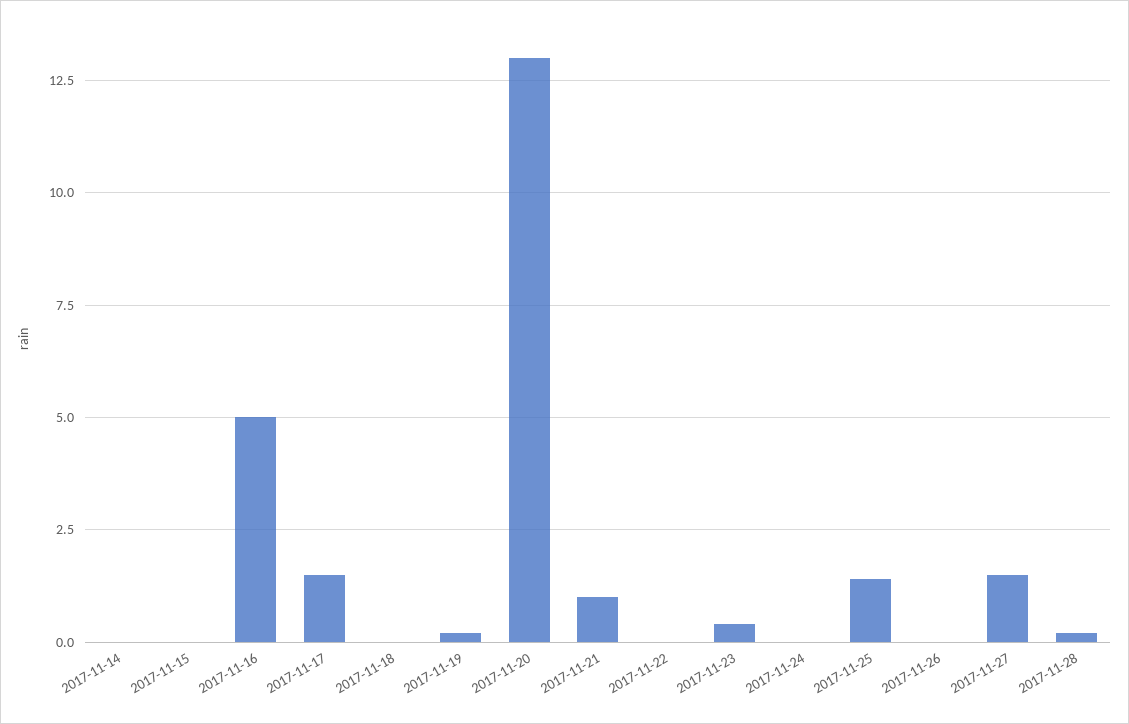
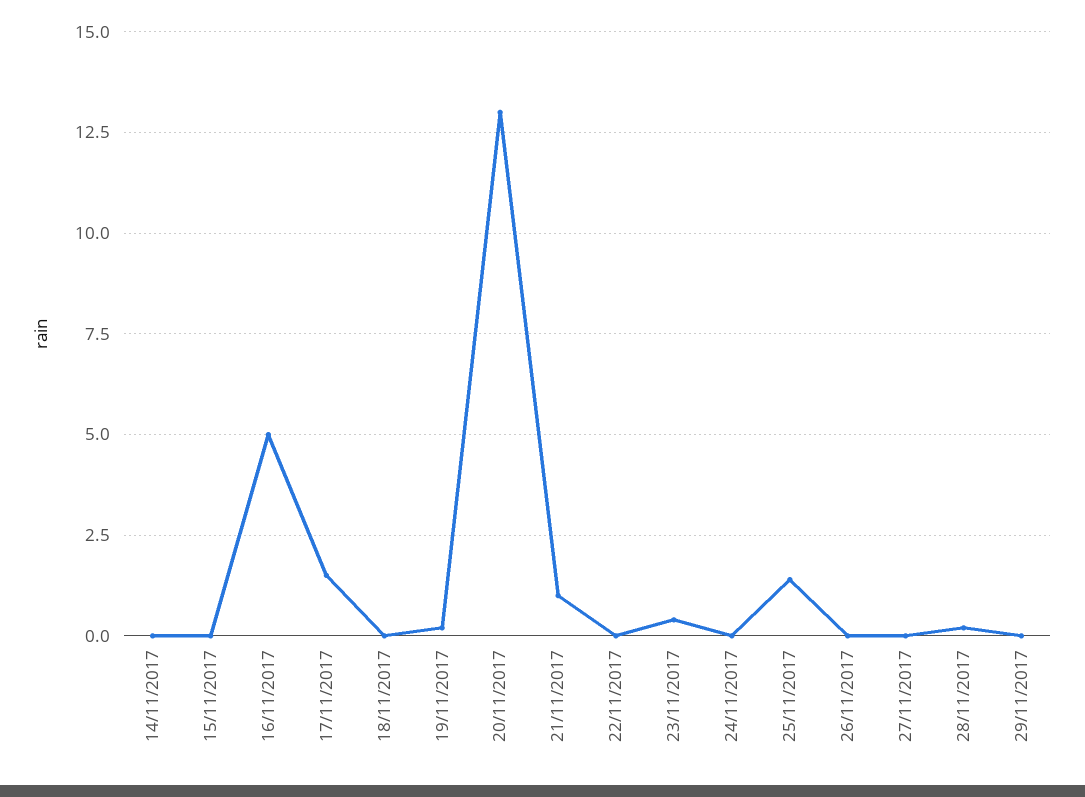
2017-11-27: 1.5 -> 0
29/11/2017: none -> 0

